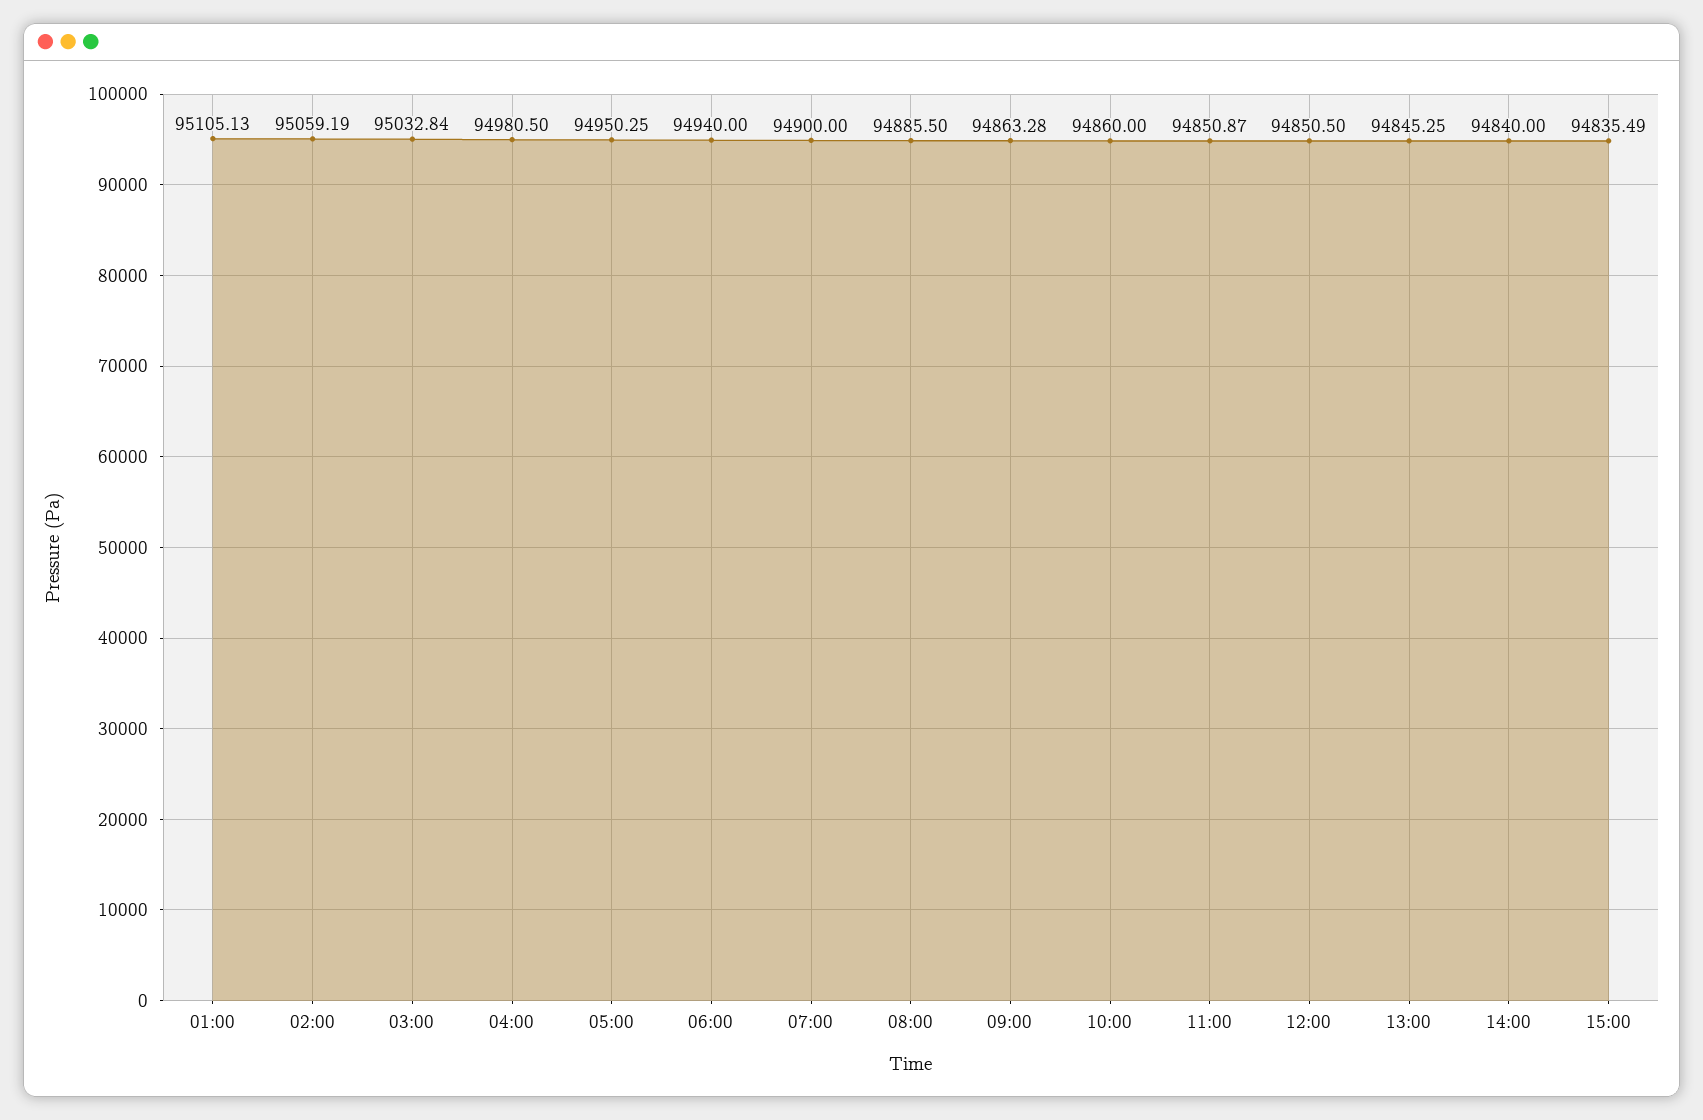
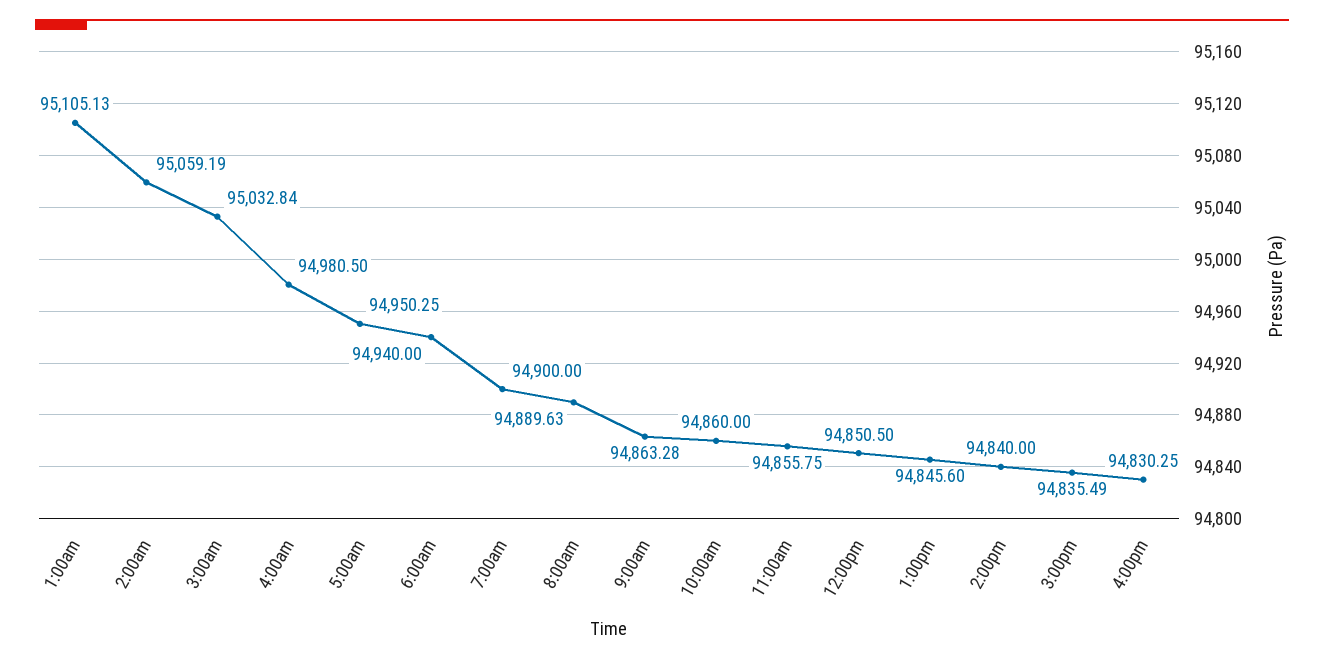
08:00: 94885.5 -> 94889.63
11:00: 94850.87 -> 94855.75
13:00: 94845.25 -> 94845.6
4:00pm: none -> 94830.25

